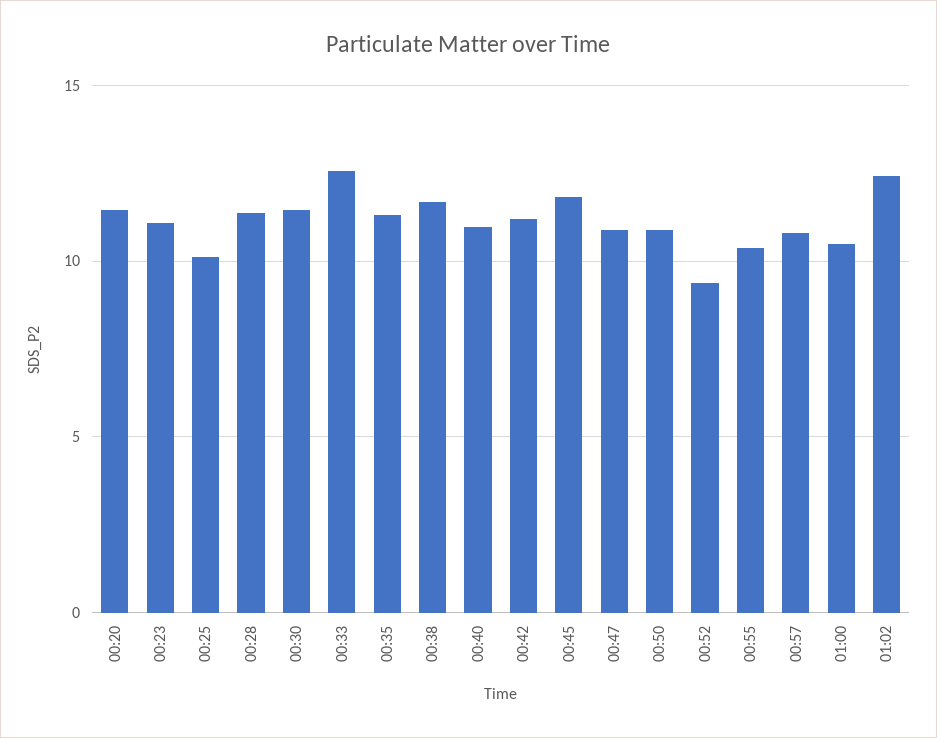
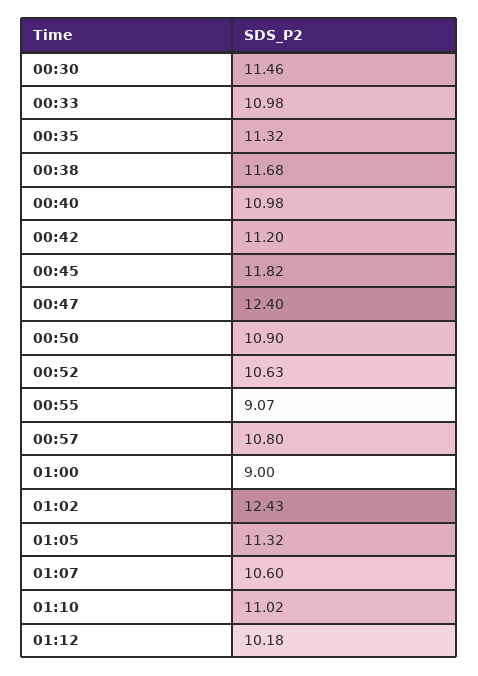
00:20: 11.5 -> none
00:23: 11 -> none
00:25: 10 -> none
00:28: 11.5 -> none
00:33: 12.5 -> 10.98
00:47: 11 -> 12.4
00:52: 9.5 -> 10.63
00:55: 10.5 -> 9.07
01:00: 10.5 -> 9
01:05: none -> 11.32
01:07: none -> 10.6
01:10: none -> 11.02
01:12: none -> 10.18

